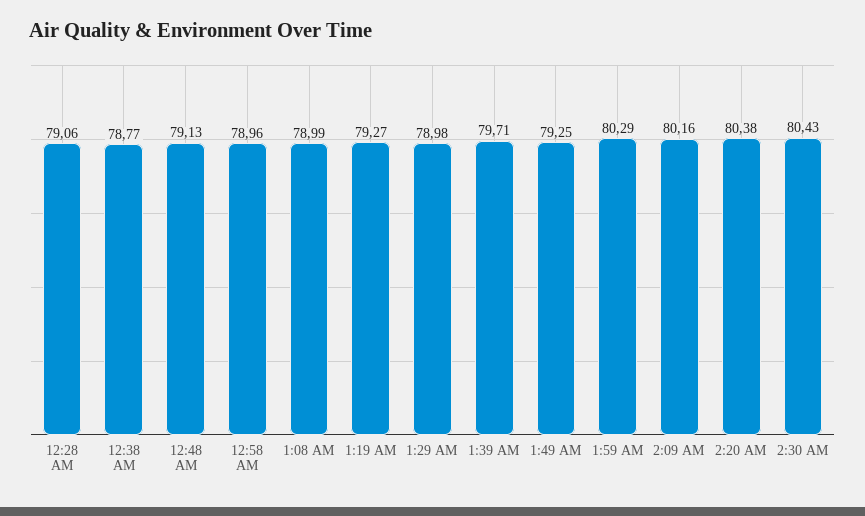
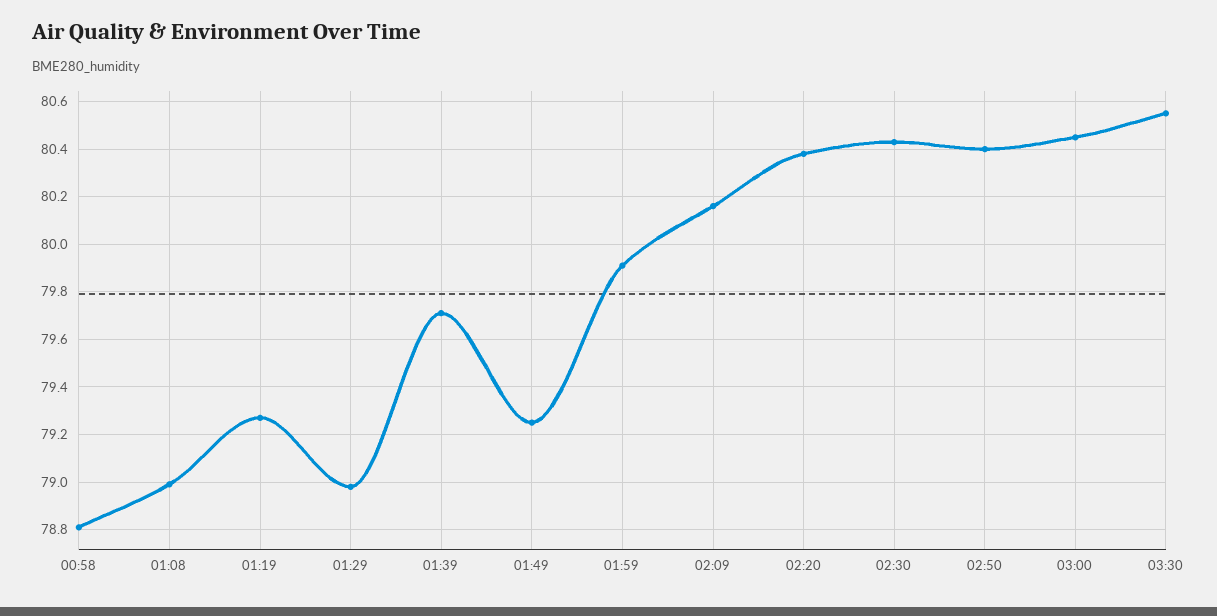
12:28 AM: 79.06 -> none
12:38 AM: 78.77 -> none
12:48 AM: 79.13 -> none
12:58 AM: 78.96 -> 78.8
1:59 AM: 80.29 -> 79.9
02:50: none -> 80.4
03:00: none -> 80.45
03:30: none -> 80.55

